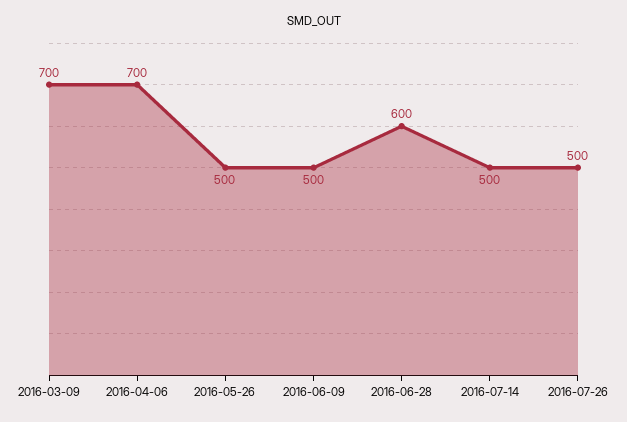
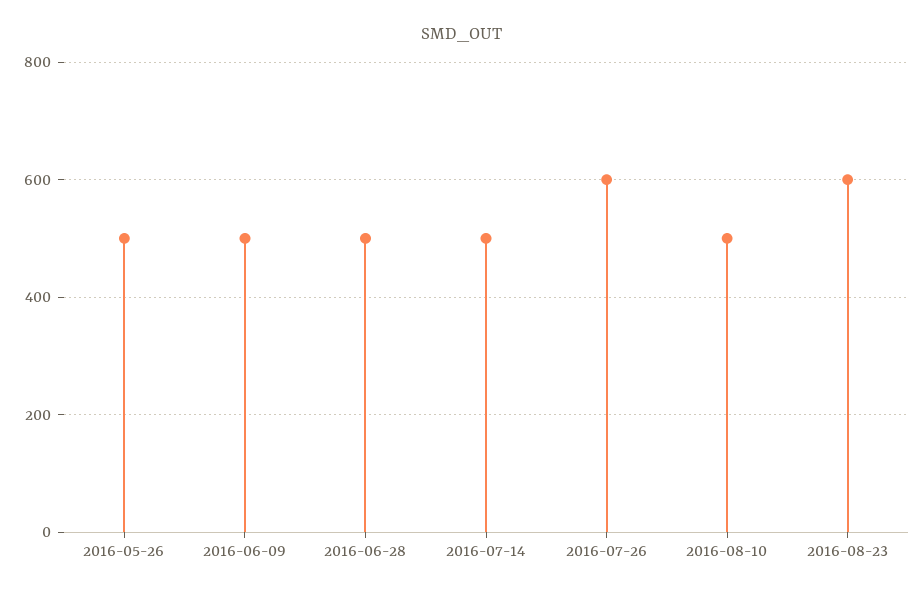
2016-03-09: 700 -> none
2016-04-06: 700 -> none
2016-06-28: 600 -> 500
2016-07-26: 500 -> 600
2016-08-10: none -> 500
2016-08-23: none -> 600

